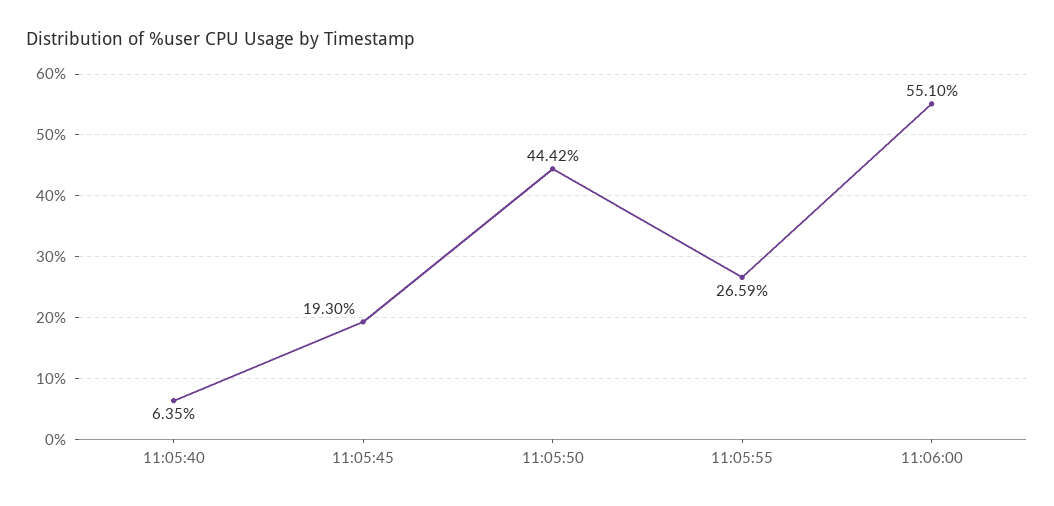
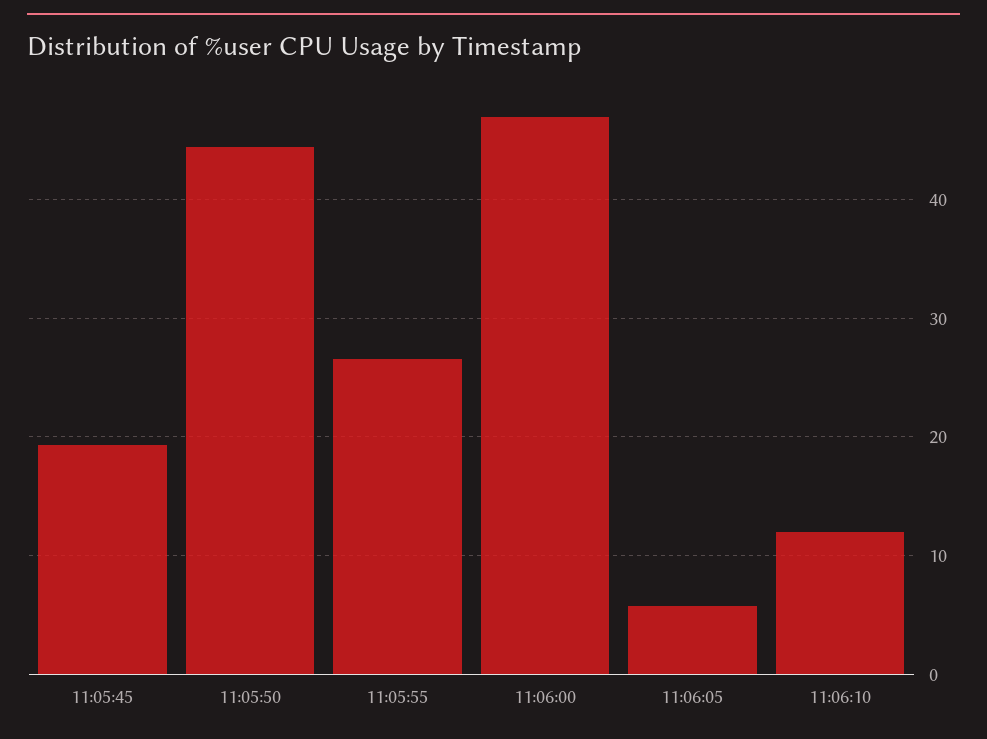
11:05:40: 6.35 -> none
11:06:00: 55.1 -> 47
11:06:05: none -> 6
11:06:10: none -> 12

